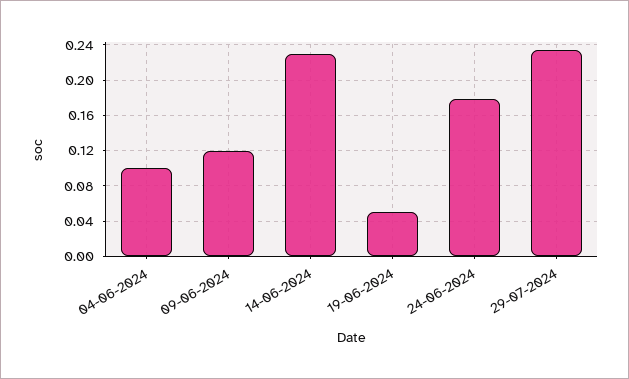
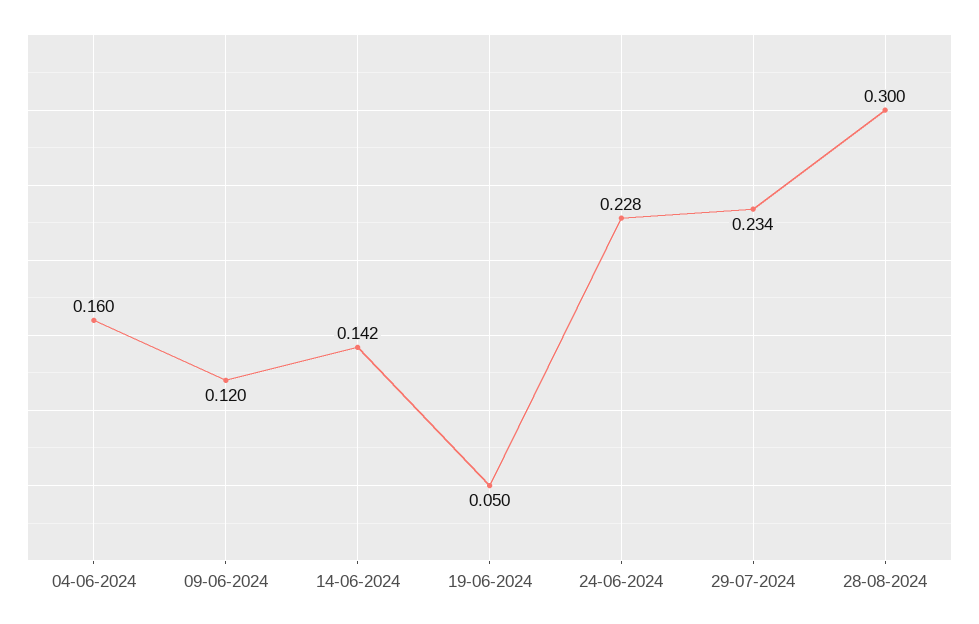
04-06-2024: 0.1 -> 0.16
14-06-2024: 0.23 -> 0.142
24-06-2024: 0.18 -> 0.228
28-08-2024: none -> 0.3

